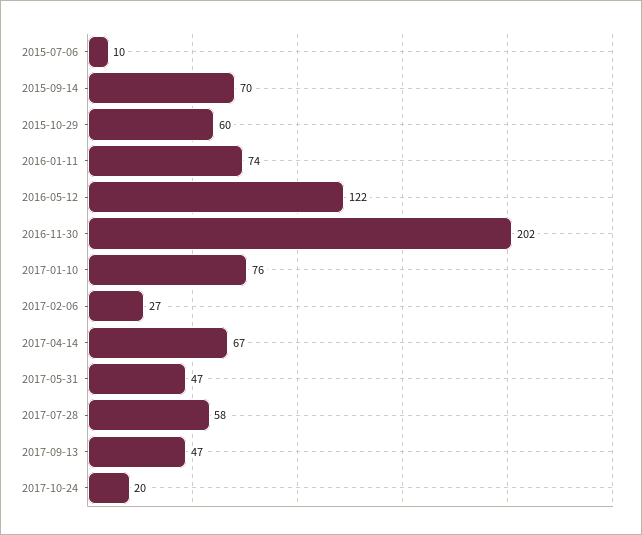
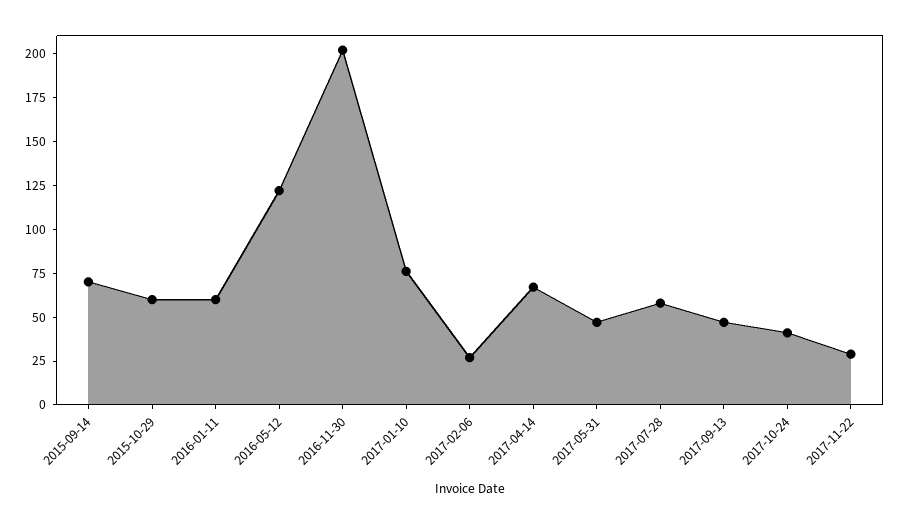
2015-07-06: 10 -> none
2016-01-11: 74 -> 60
2017-10-24: 20 -> 40
2017-11-22: none -> 30

